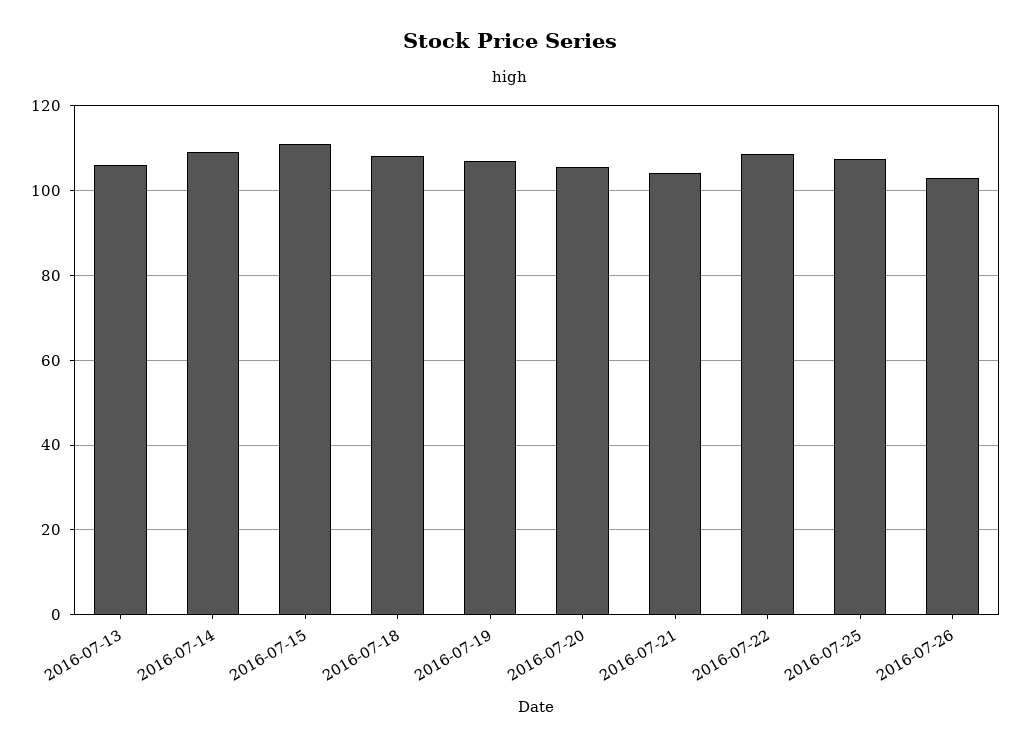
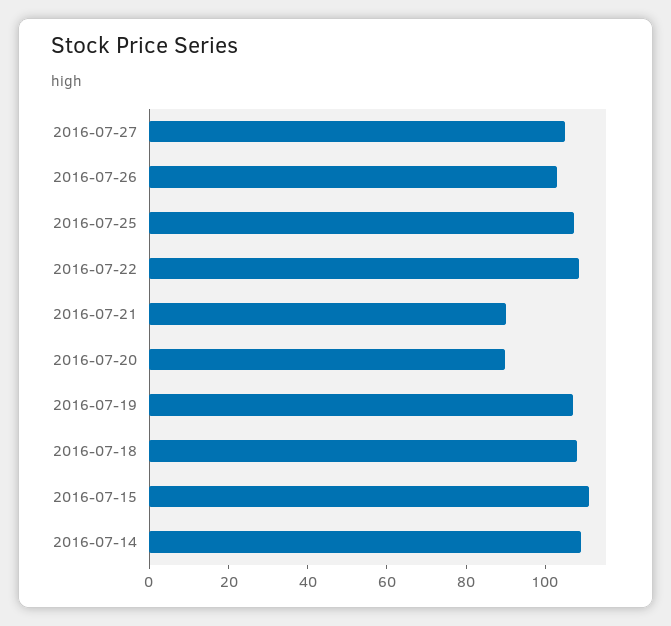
2016-07-13: 106 -> none
2016-07-20: 106 -> 90
2016-07-21: 104 -> 90
2016-07-27: none -> 105

